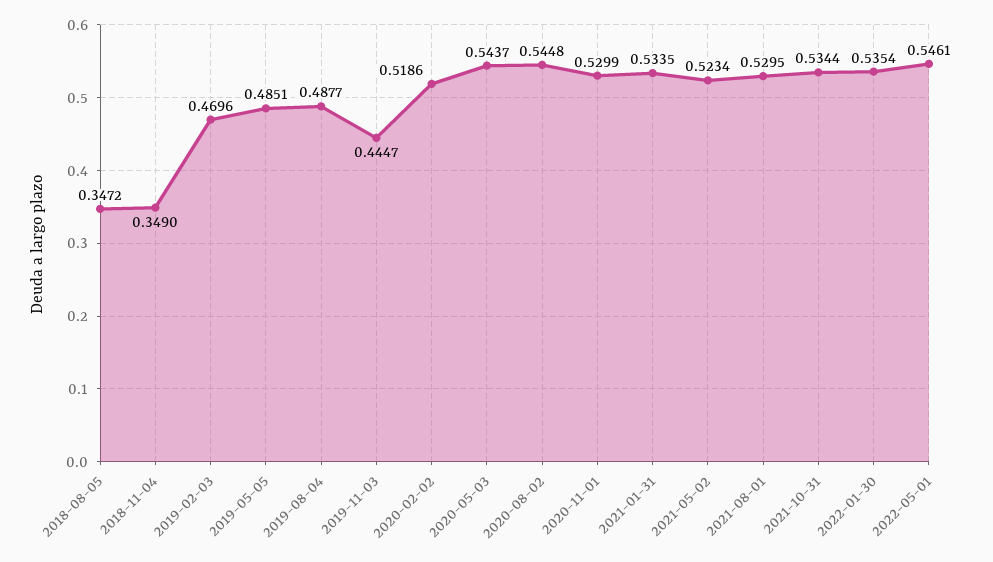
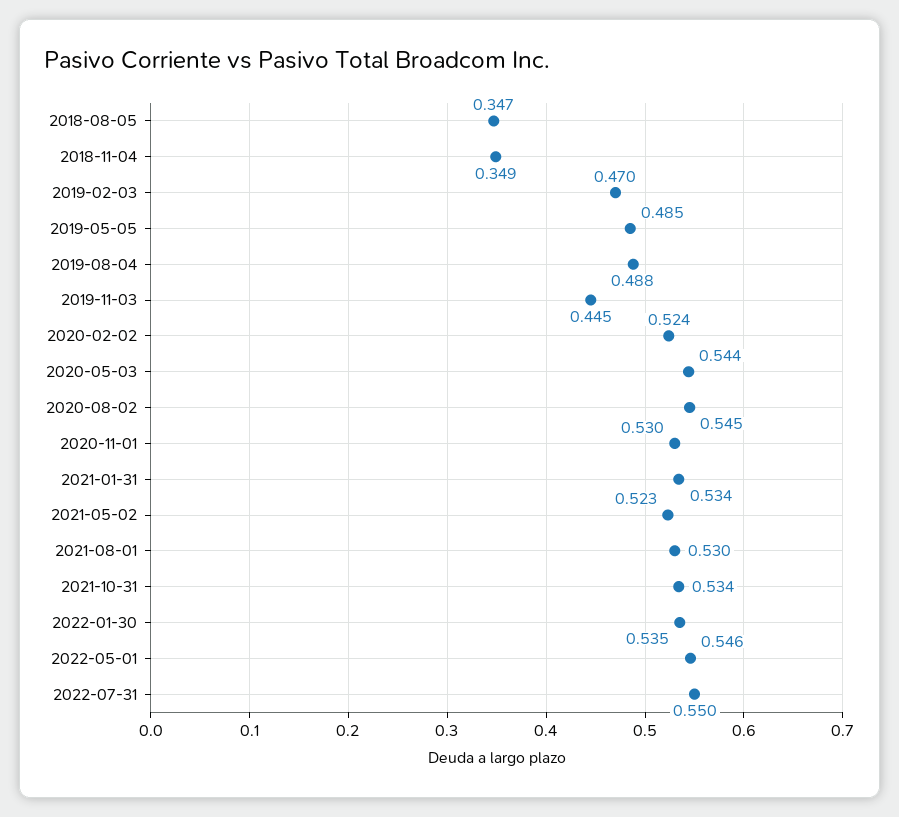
2020-02-02: 0.5186 -> 0.524
2022-07-31: none -> 0.55

